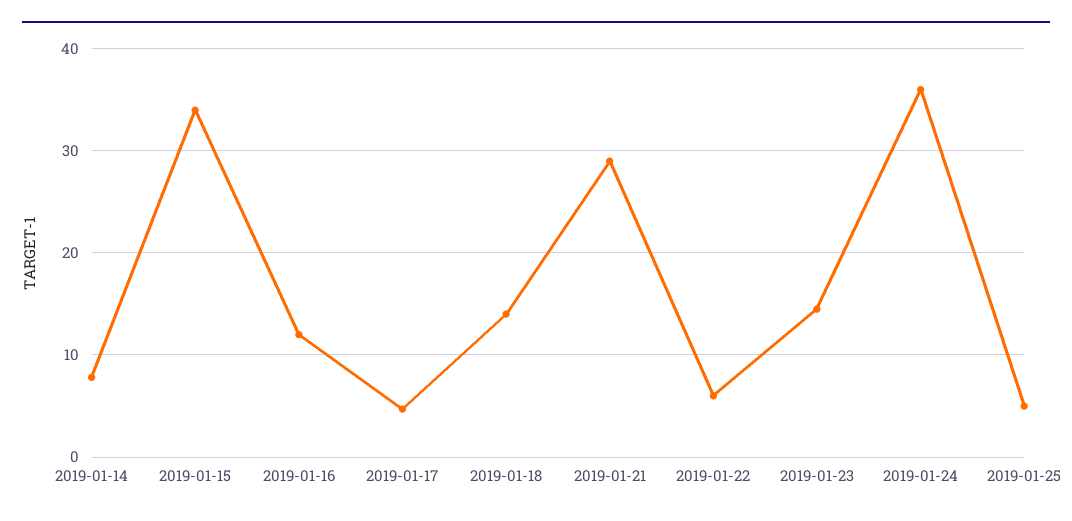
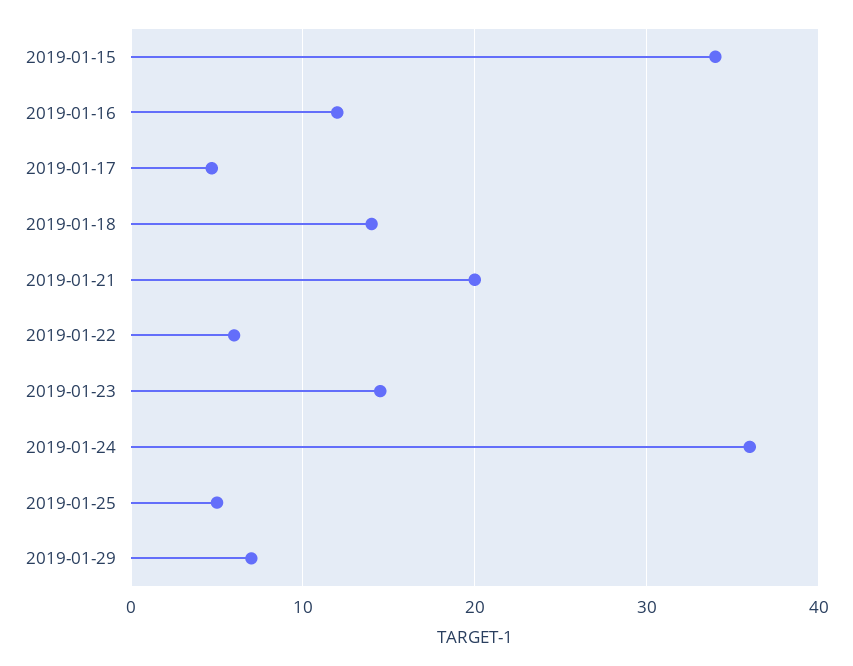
2019-01-14: 8 -> none
2019-01-21: 29 -> 20
2019-01-29: none -> 7

